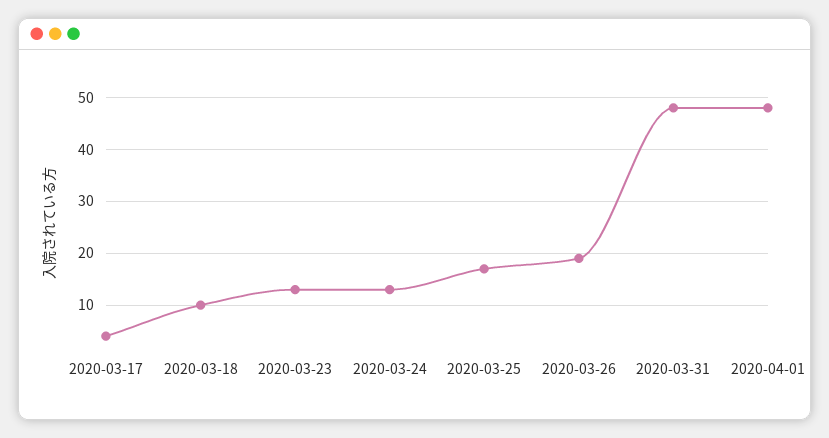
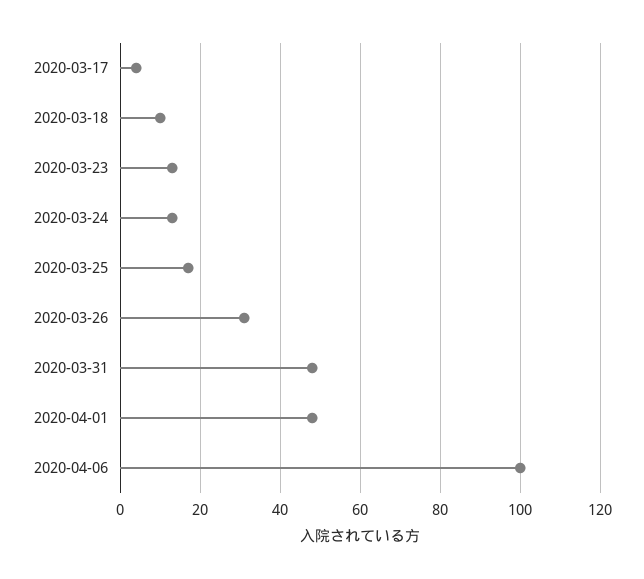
2020-03-26: 20 -> 30
2020-04-06: none -> 100

